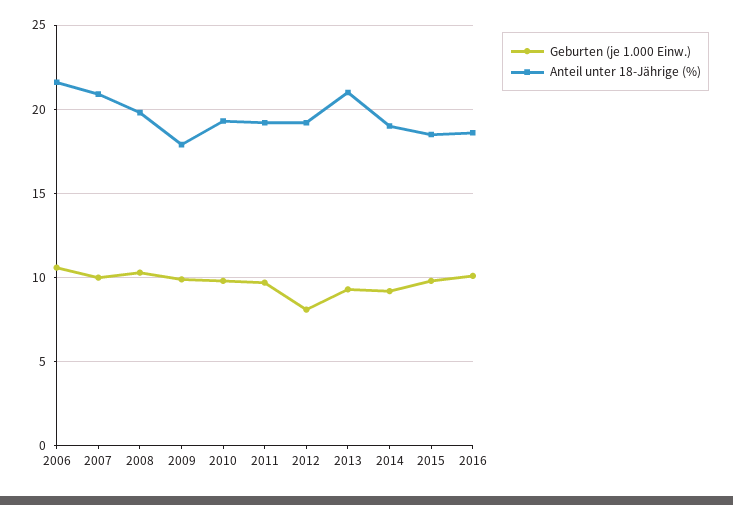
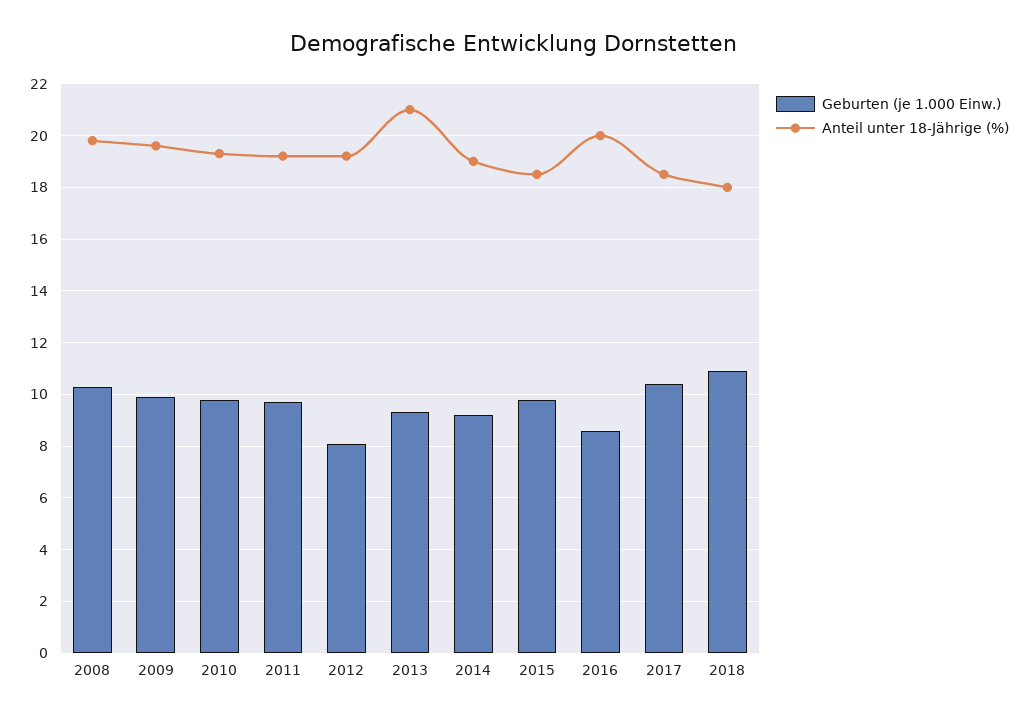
Geburten (je 1.000 Einw.), 2006: 10.5 -> none
Anteil unter 18-Jährige (%), 2006: 21.5 -> none
Geburten (je 1.000 Einw.), 2007: 10 -> none
Anteil unter 18-Jährige (%), 2007: 21 -> none
Anteil unter 18-Jährige (%), 2009: 18 -> 19.5
Geburten (je 1.000 Einw.), 2016: 10 -> 8.5
Anteil unter 18-Jährige (%), 2016: 18.5 -> 20
Geburten (je 1.000 Einw.), 2017: none -> 10.5
Anteil unter 18-Jährige (%), 2017: none -> 18.5
Geburten (je 1.000 Einw.), 2018: none -> 11
Anteil unter 18-Jährige (%), 2018: none -> 18

